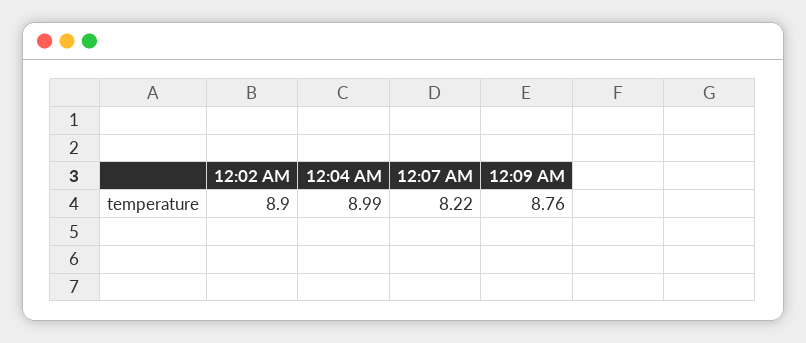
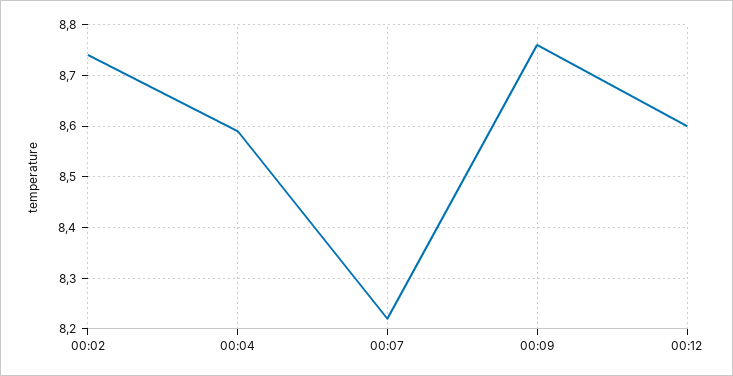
12:02 AM: 8.9 -> 8.75
12:04 AM: 8.99 -> 8.6
00:12: none -> 8.6

